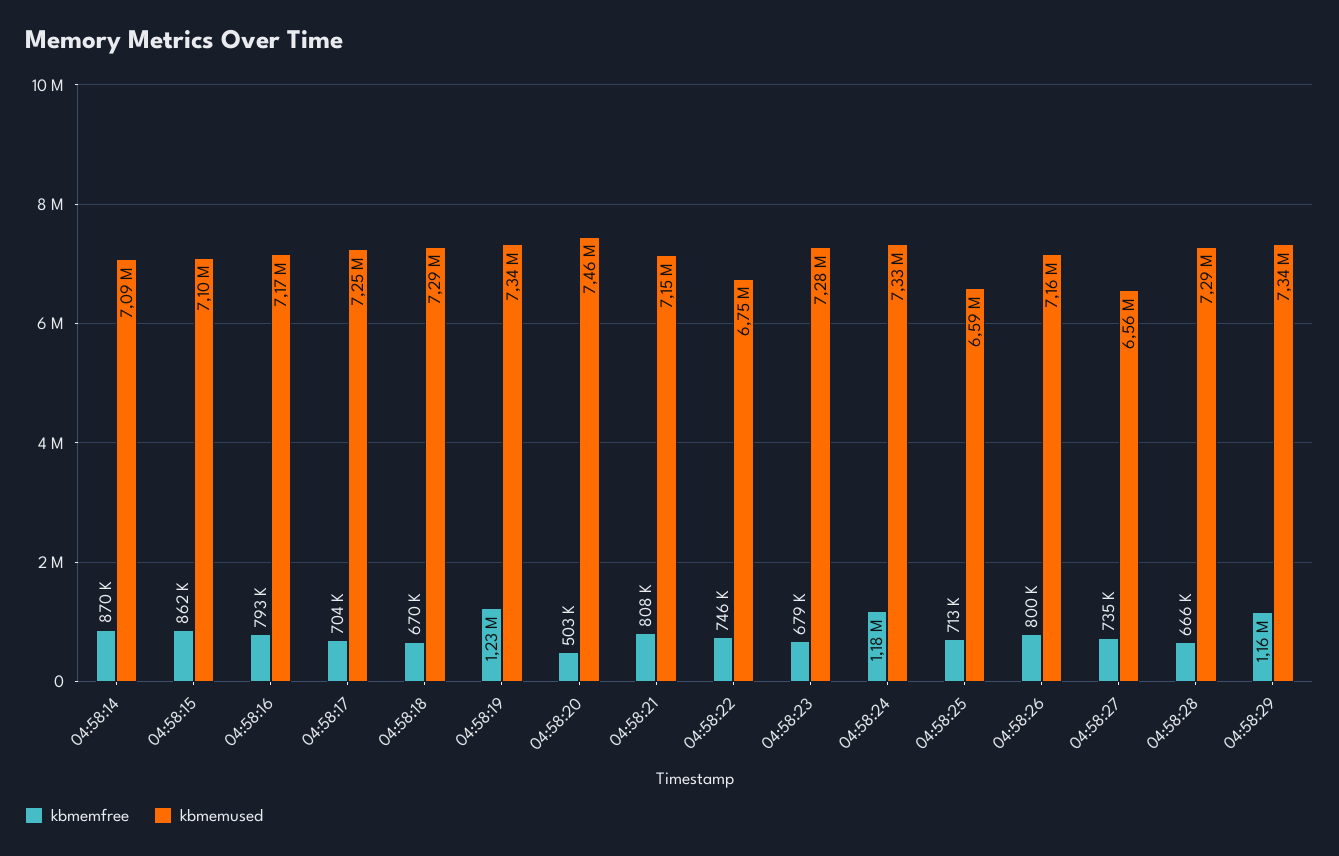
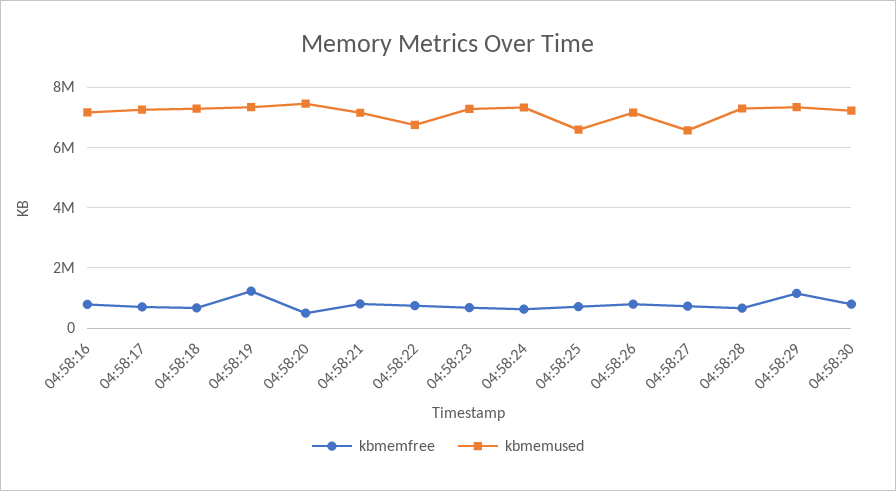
kbmemfree, 04:58:14: 870000 -> none
kbmemused, 04:58:14: 7090000 -> none
kbmemfree, 04:58:15: 862000 -> none
kbmemused, 04:58:15: 7100000 -> none
kbmemfree, 04:58:24: 1180000 -> 600000
kbmemfree, 04:58:30: none -> 800000
kbmemused, 04:58:30: none -> 7200000

